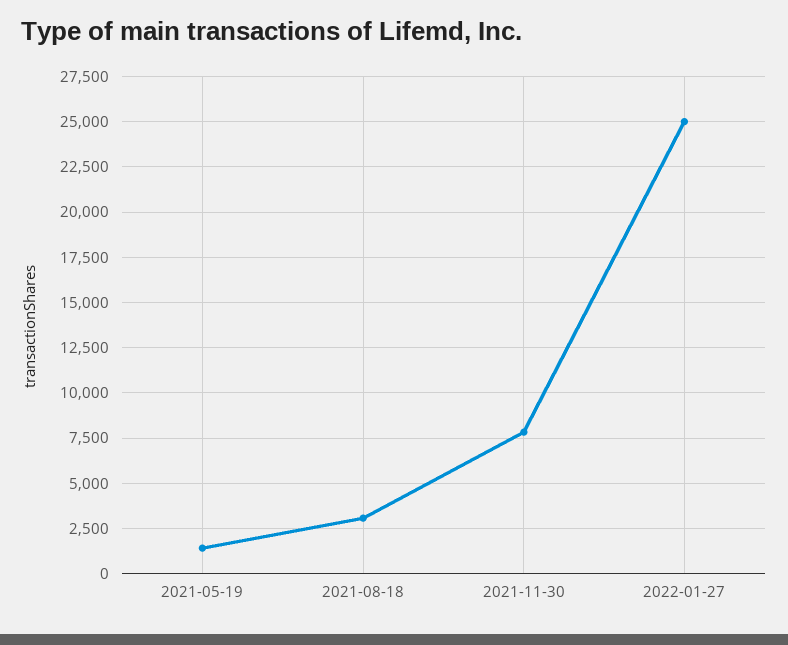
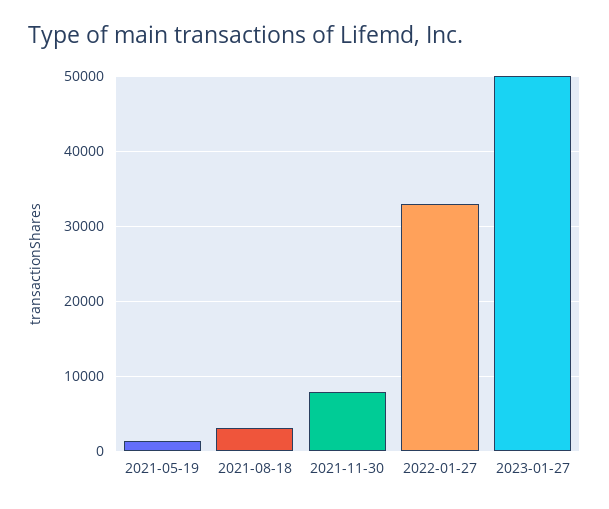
2022-01-27: 25000 -> 33000
2023-01-27: none -> 50000

